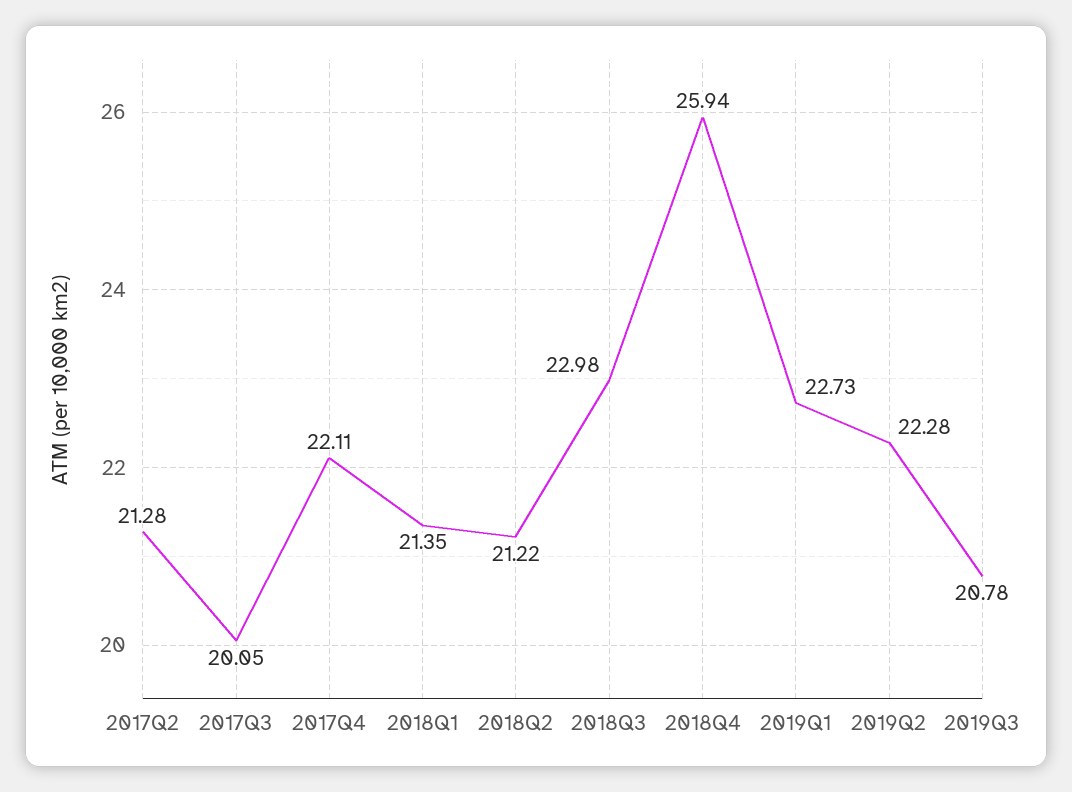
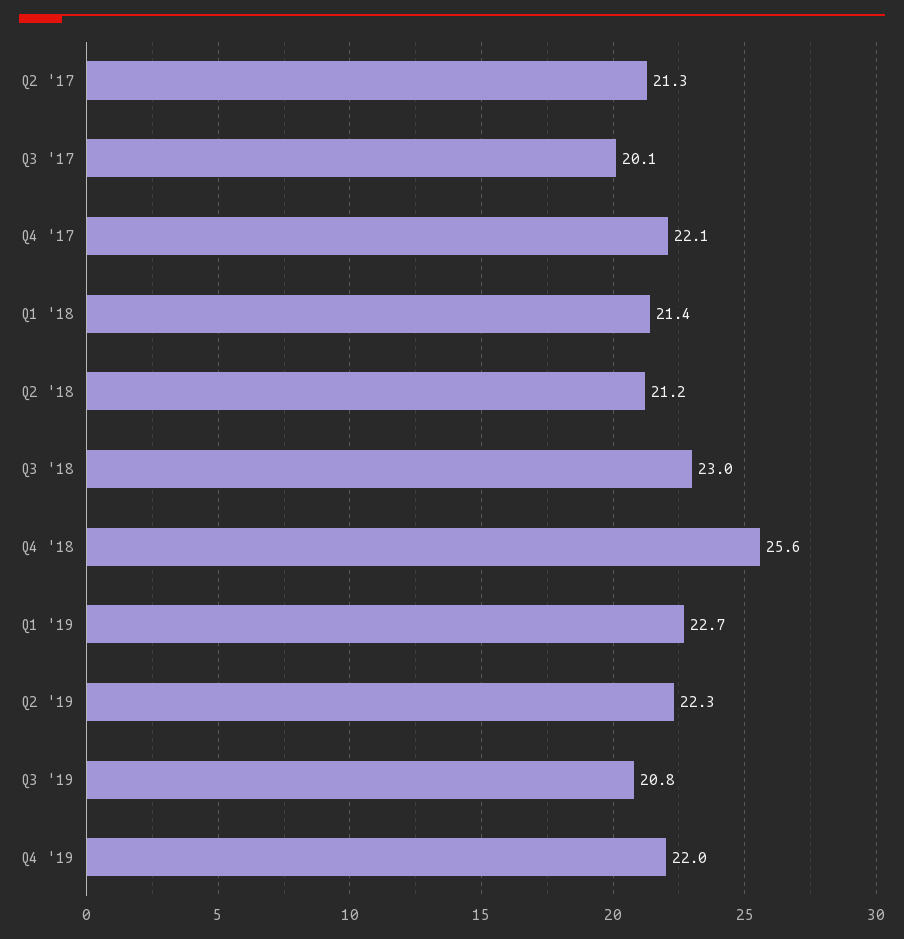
2018Q4: 25.94 -> 25.6
Q4 '19: none -> 22

